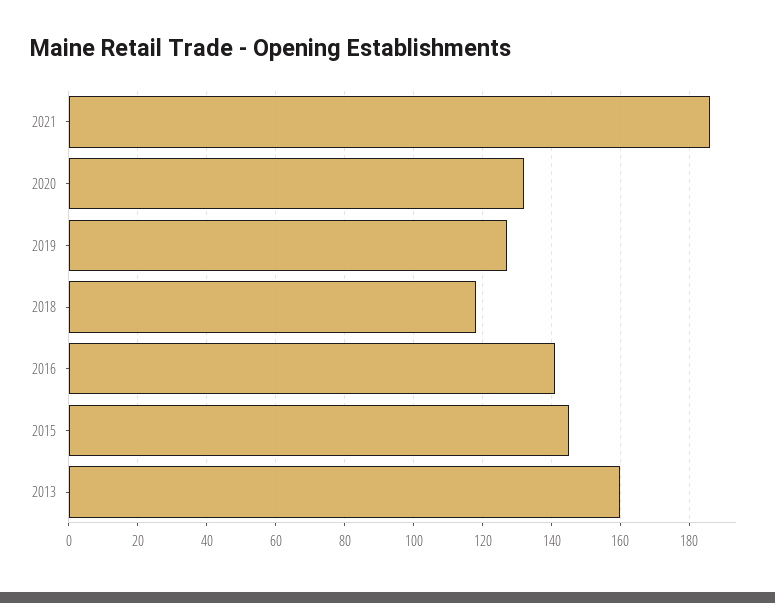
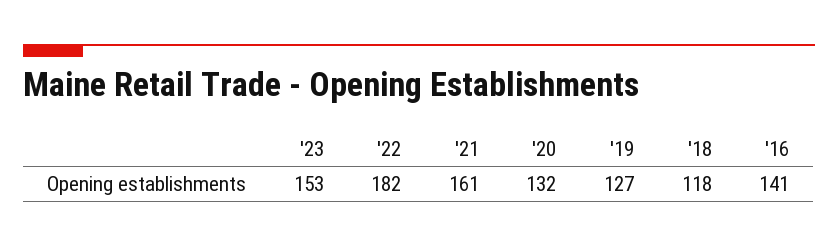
2021: 185 -> 161
2015: 145 -> none
2013: 160 -> none
'23: none -> 153
'22: none -> 182

